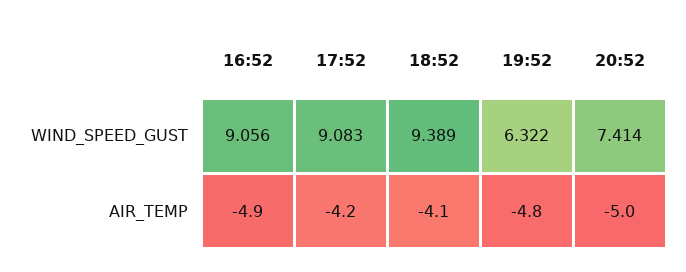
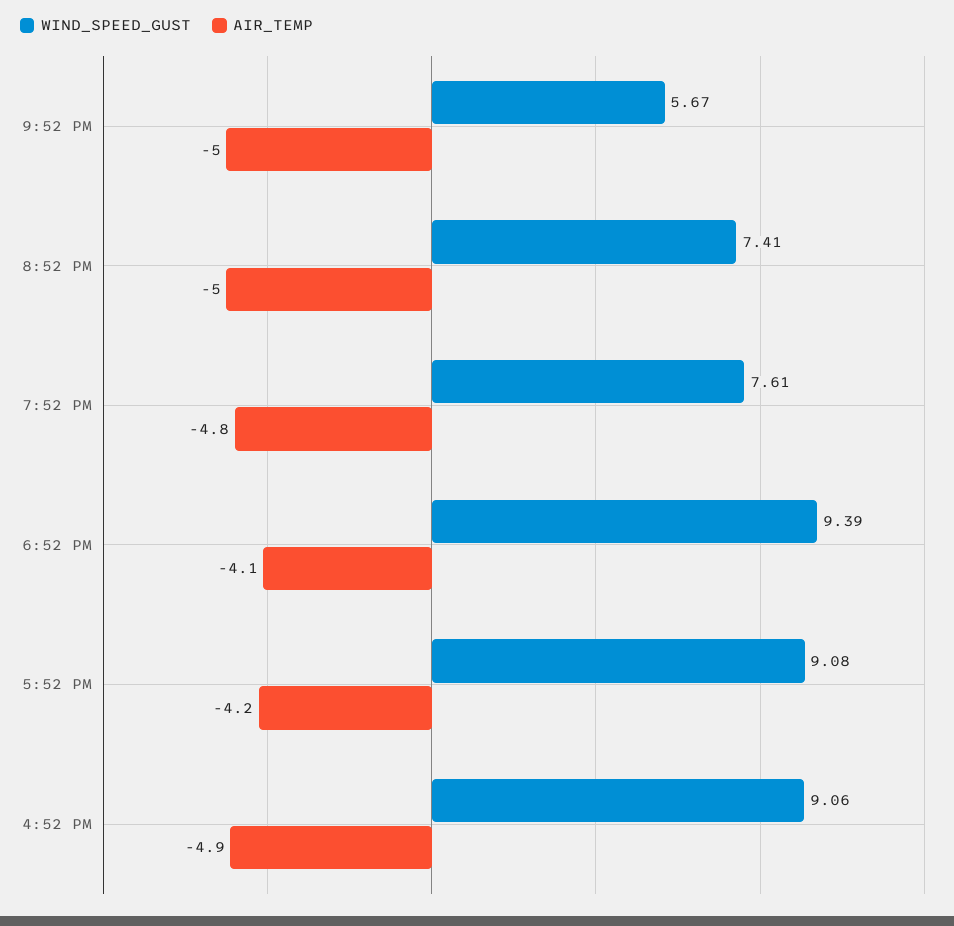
WIND_SPEED_GUST, 19:52: 6.322 -> 7.61
WIND_SPEED_GUST, 9:52 PM: none -> 5.67
AIR_TEMP, 9:52 PM: none -> -5

